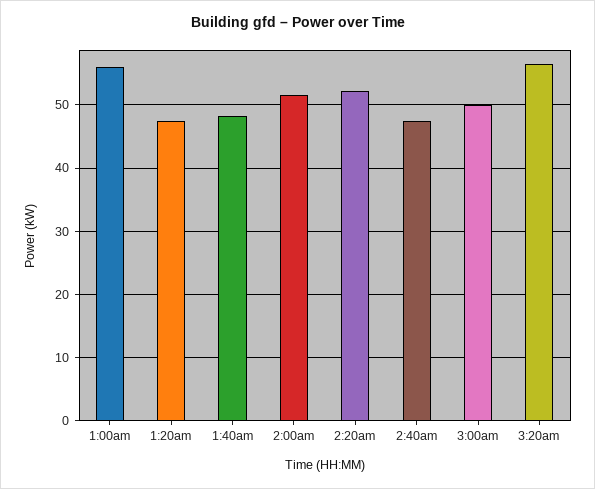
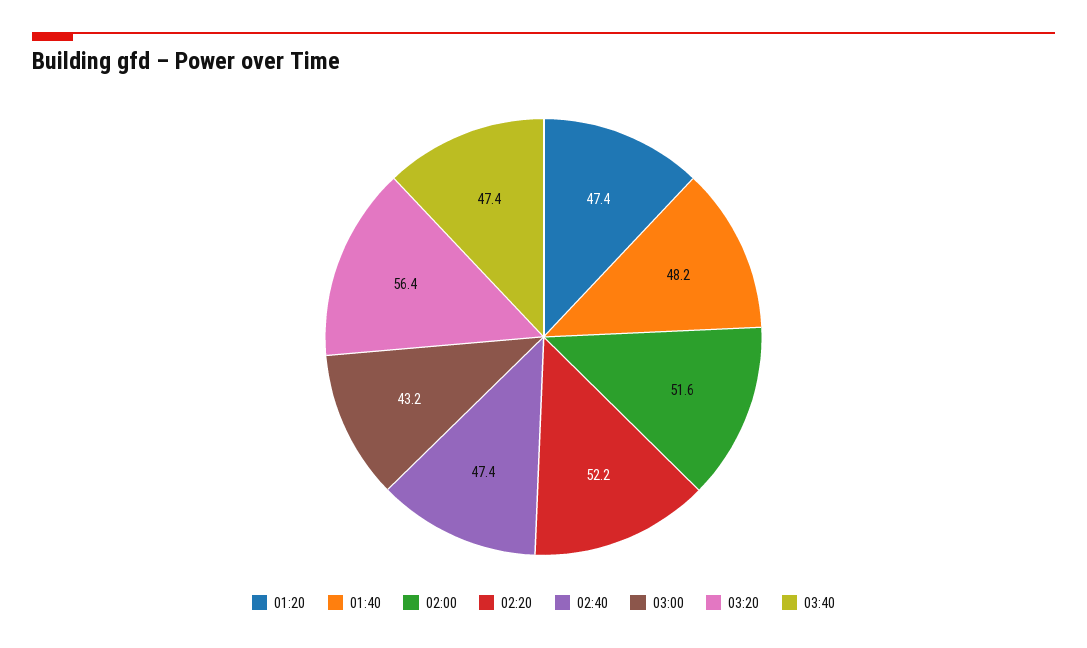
1:00am: 56 -> none
3:00am: 50 -> 43.2
03:40: none -> 47.4

